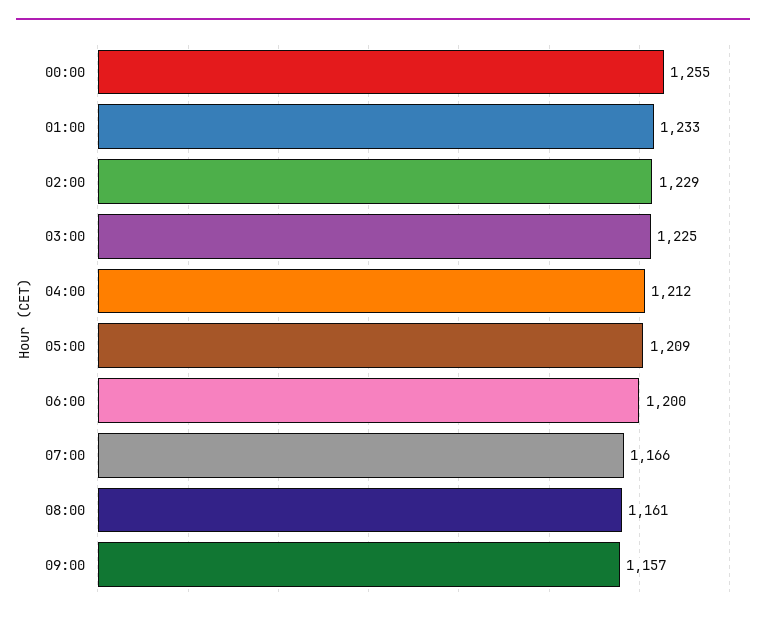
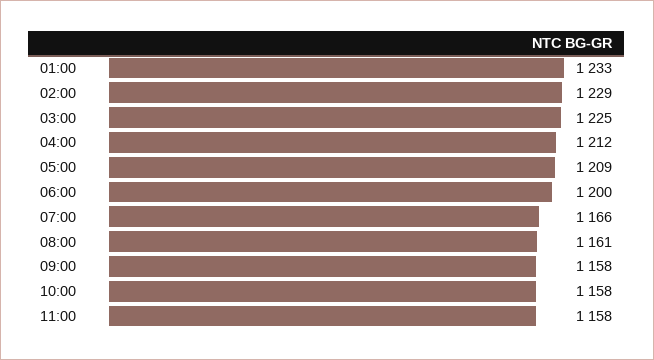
00:00: 1255 -> none
09:00: 1157 -> 1158
10:00: none -> 1158
11:00: none -> 1158

